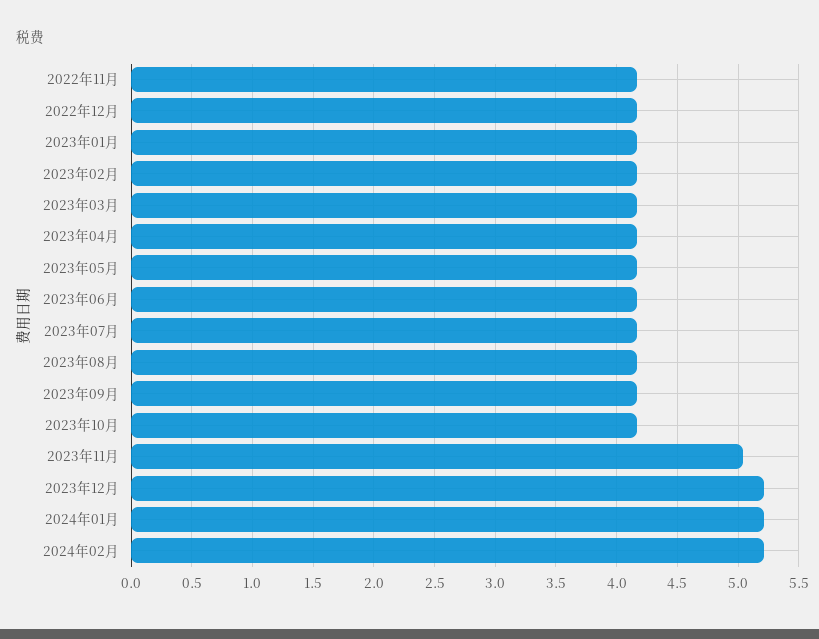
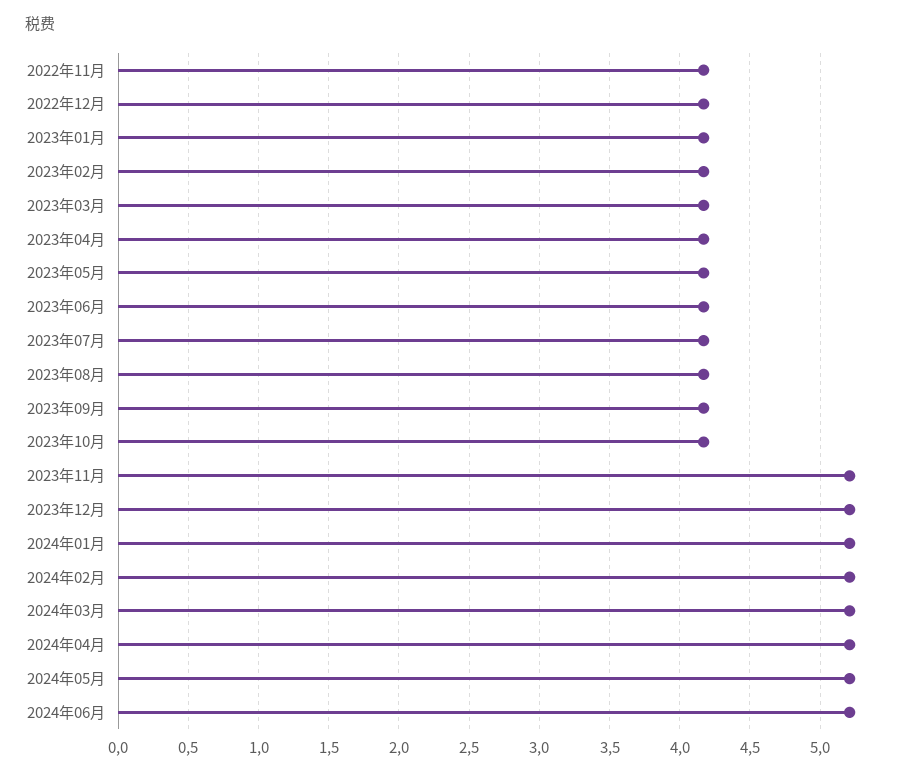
2023年11月: 5.05 -> 5.2
2024年03月: none -> 5.2
2024年04月: none -> 5.2
2024年05月: none -> 5.2
2024年06月: none -> 5.2

